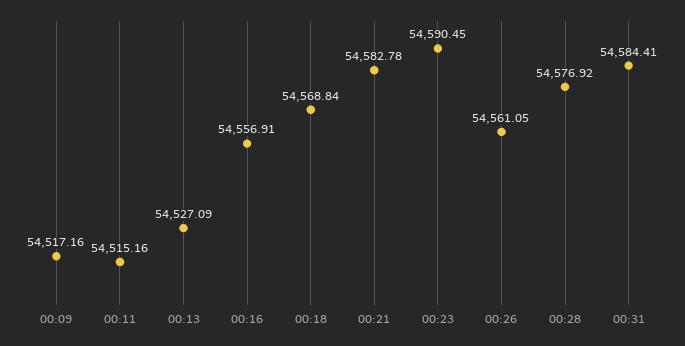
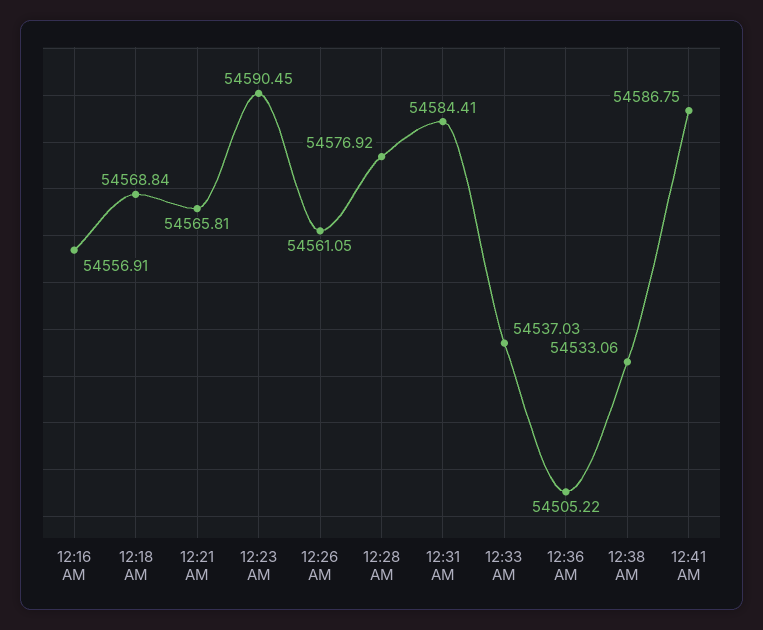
00:09: 54517.16 -> none
00:11: 54515.16 -> none
00:13: 54527.09 -> none
00:21: 54582.78 -> 54565.81
12:33 AM: none -> 54537.03
12:36 AM: none -> 54505.22
12:38 AM: none -> 54533.06
12:41 AM: none -> 54586.75

